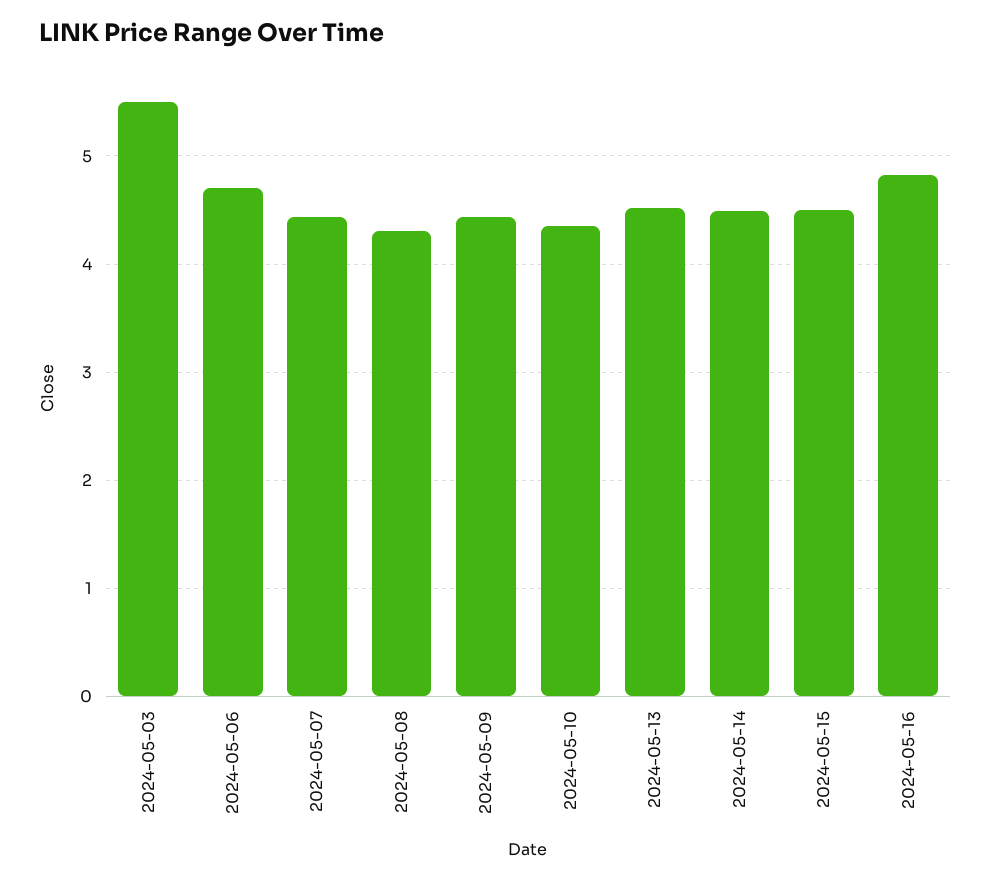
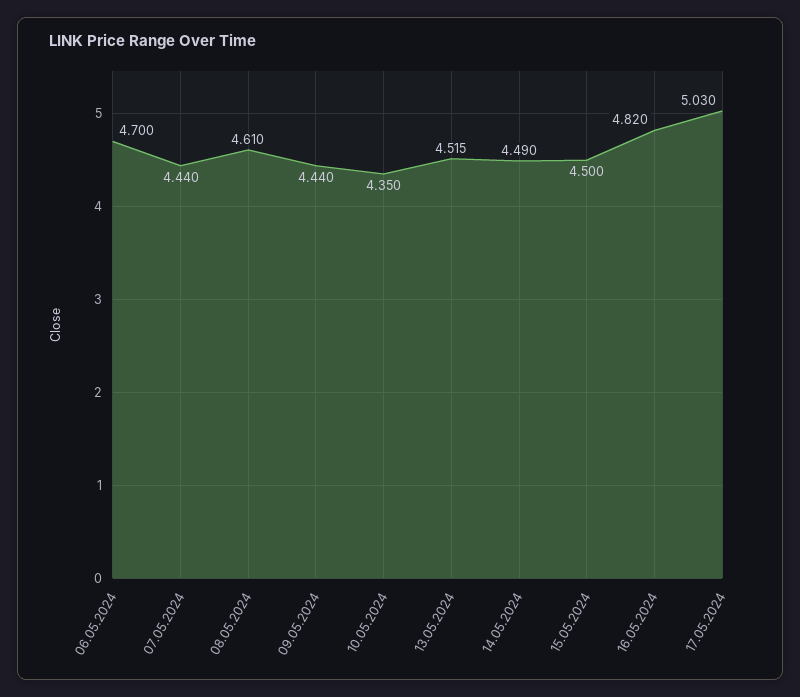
2024-05-03: 5.5 -> none
2024-05-08: 4.3 -> 4.61
17.05.2024: none -> 5.03

